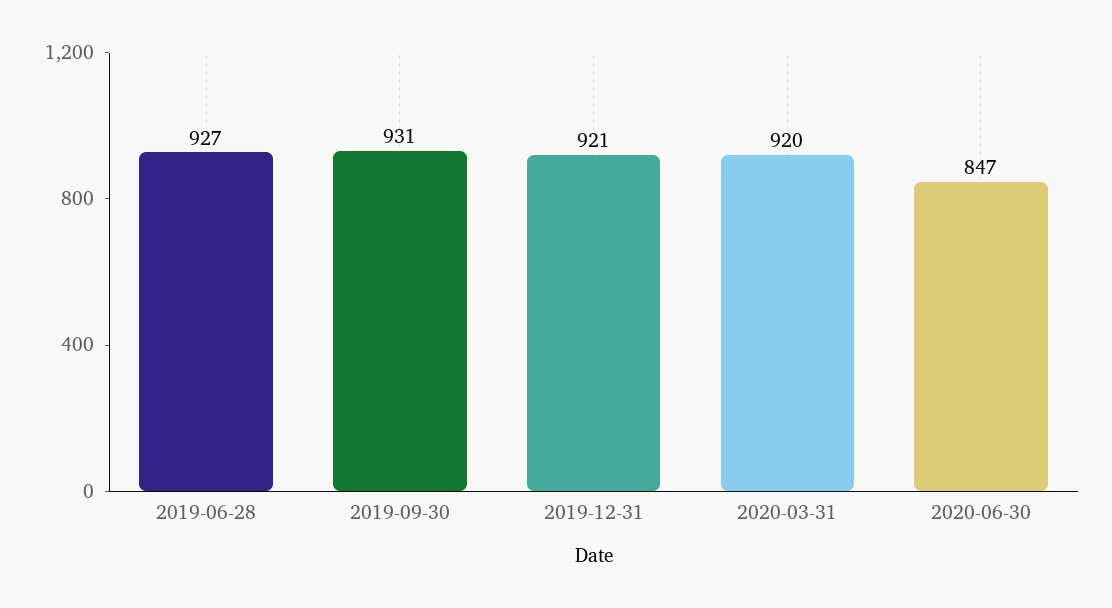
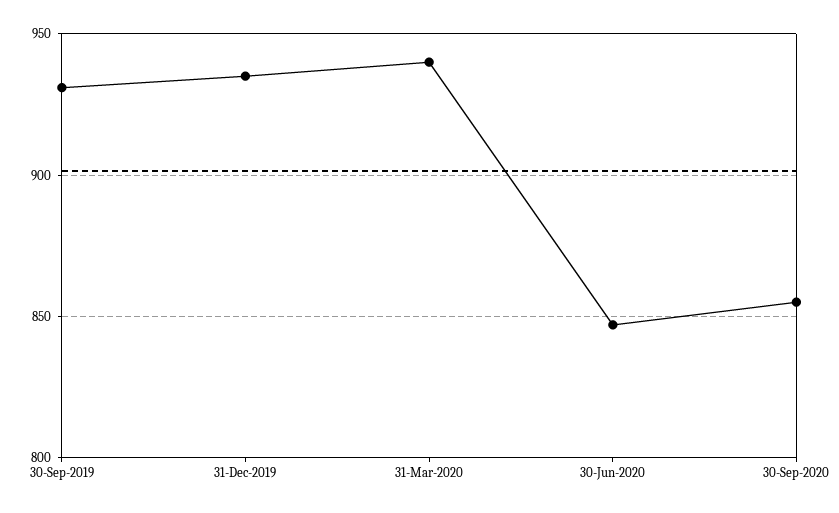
2019-06-28: 927 -> none
2019-12-31: 921 -> 935
2020-03-31: 920 -> 940
30-Sep-2020: none -> 855

